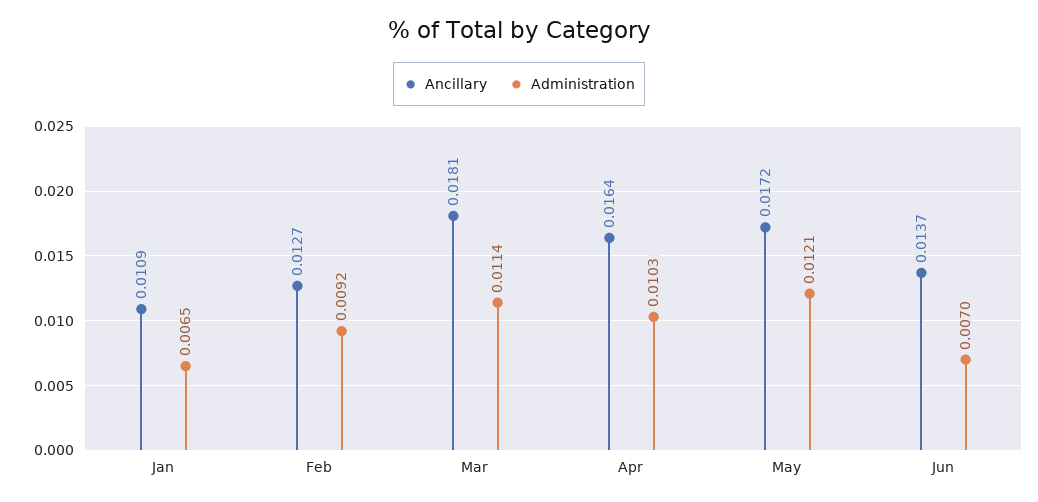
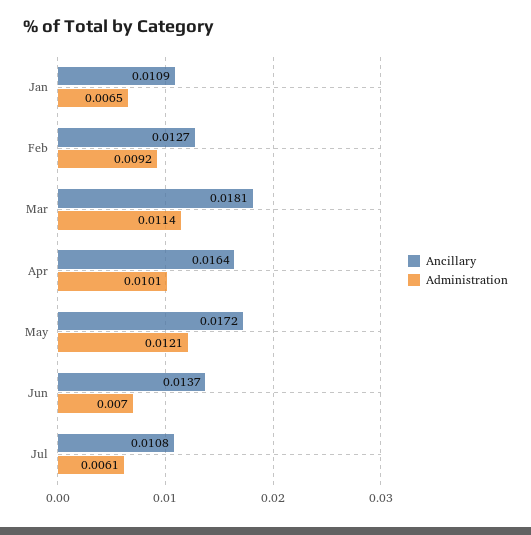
Administration, Apr: 0.0103 -> 0.0101
Ancillary, Jul: none -> 0.0108
Administration, Jul: none -> 0.0061

